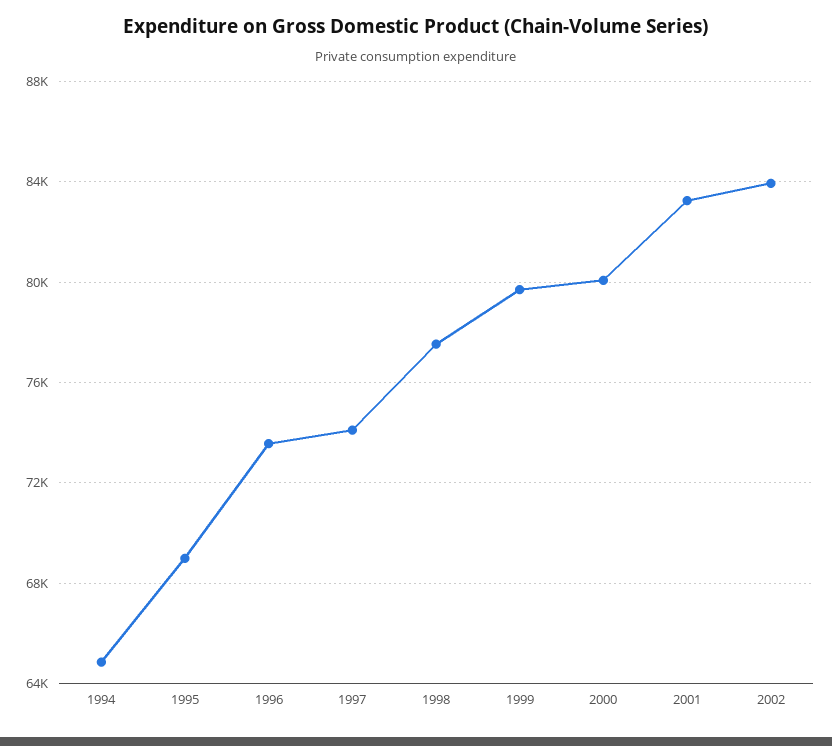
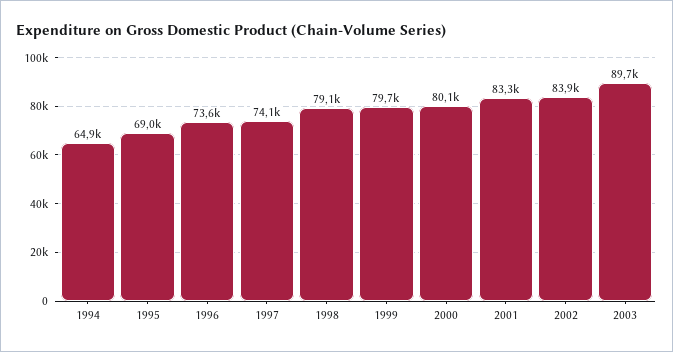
1998: 77500 -> 79100
2003: none -> 89700

